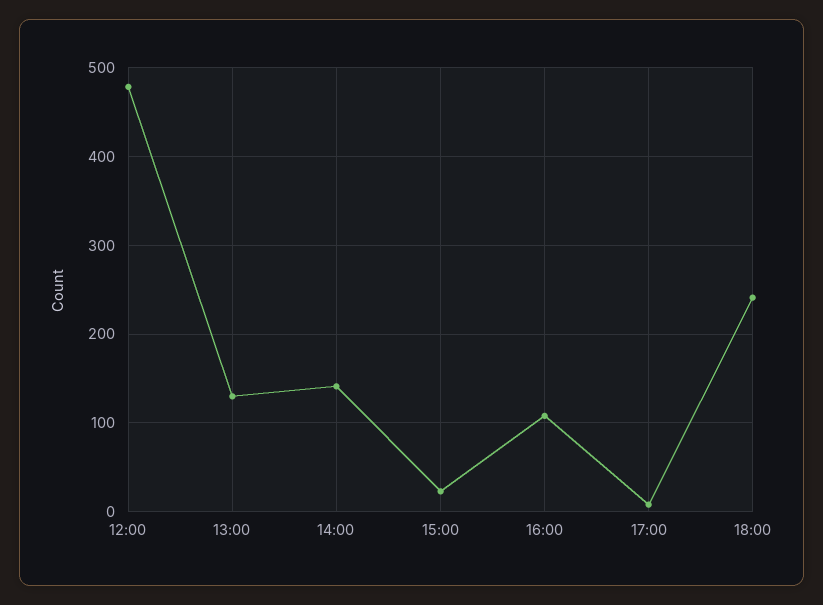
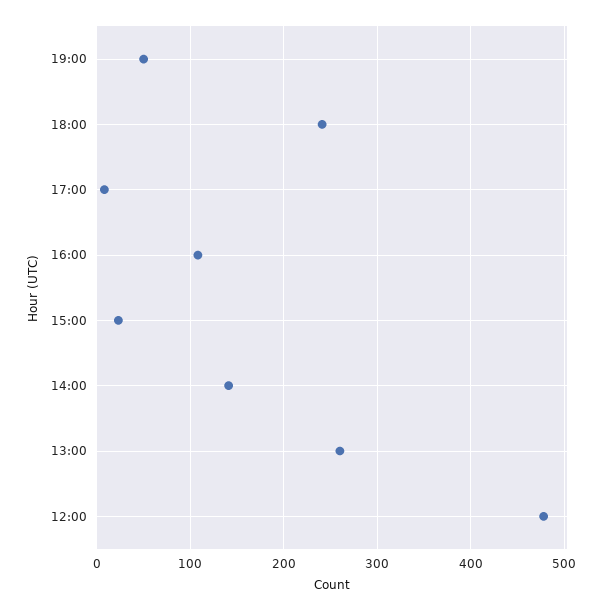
13:00: 130 -> 260
19:00: none -> 50

